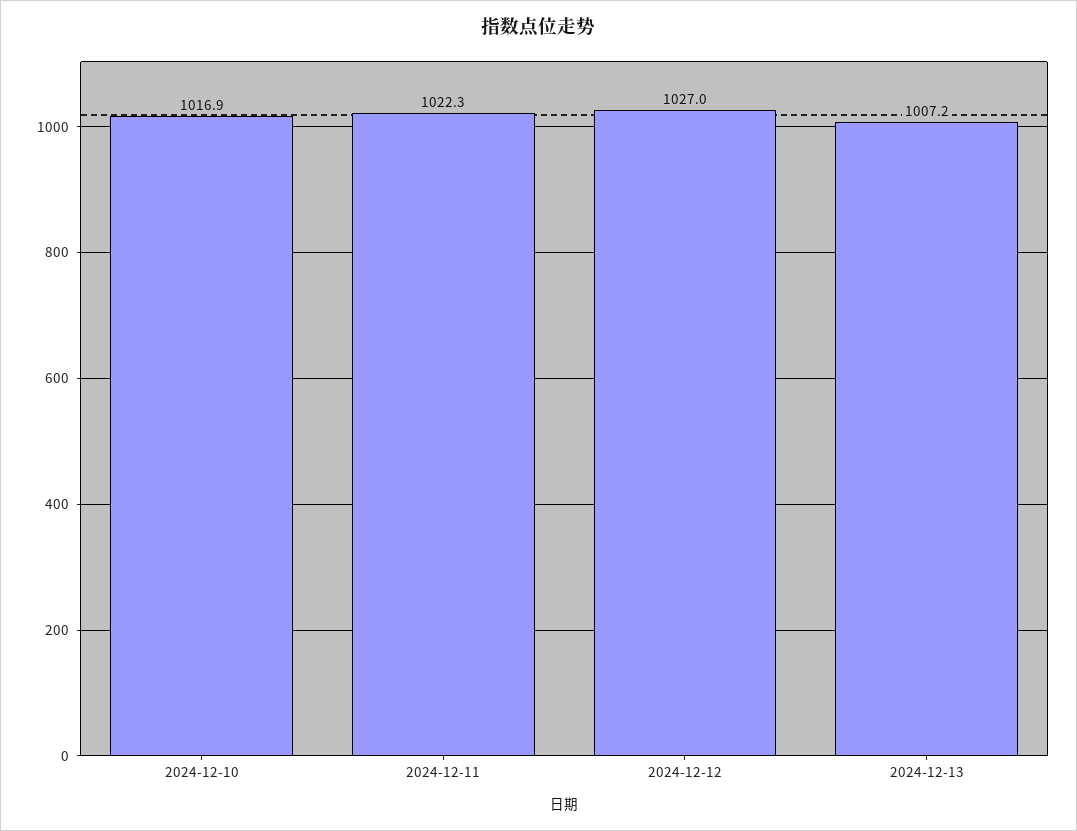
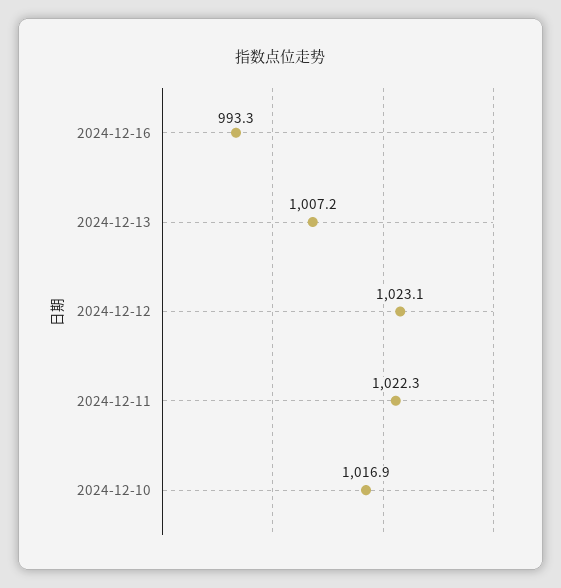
2024-12-12: 1027 -> 1023.1
2024-12-16: none -> 993.3

